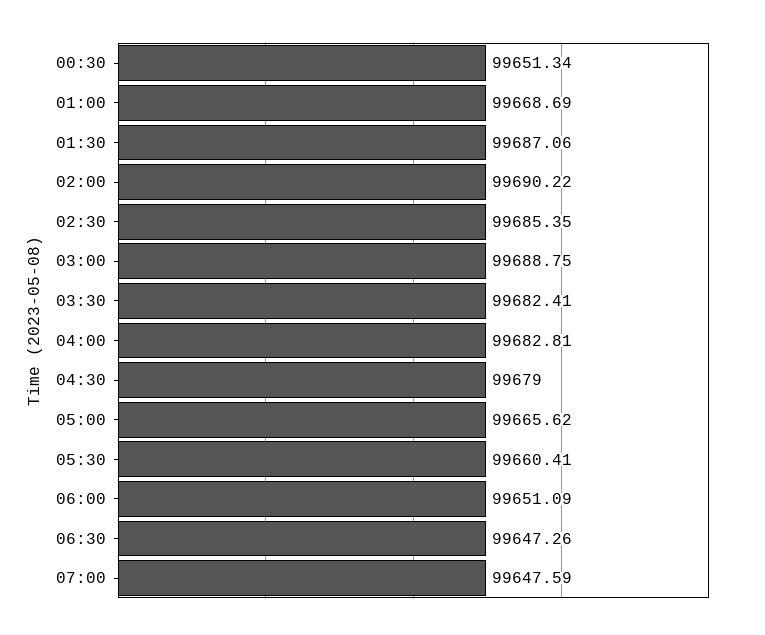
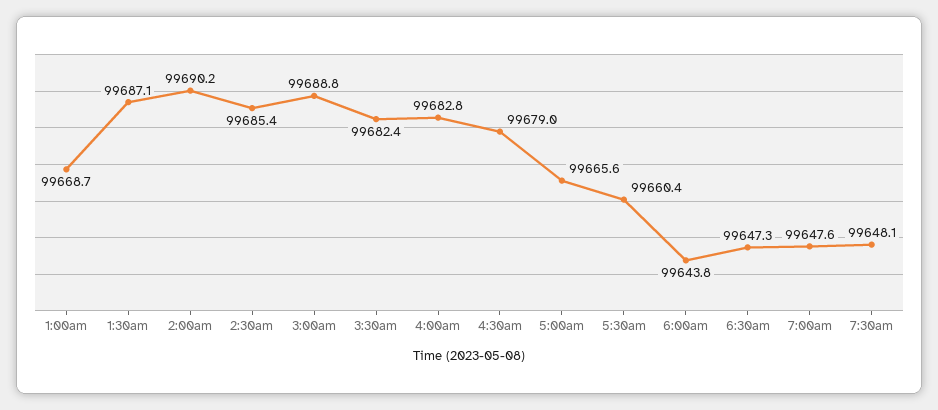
00:30: 99651.34 -> none
06:00: 99651.09 -> 99643.8
7:30am: none -> 99648.1

